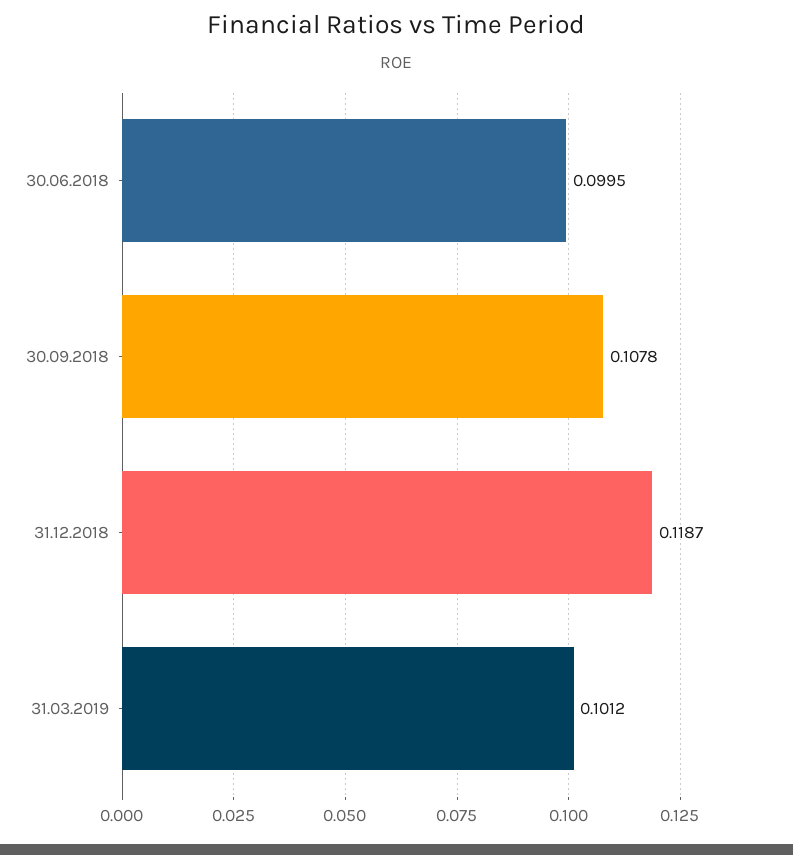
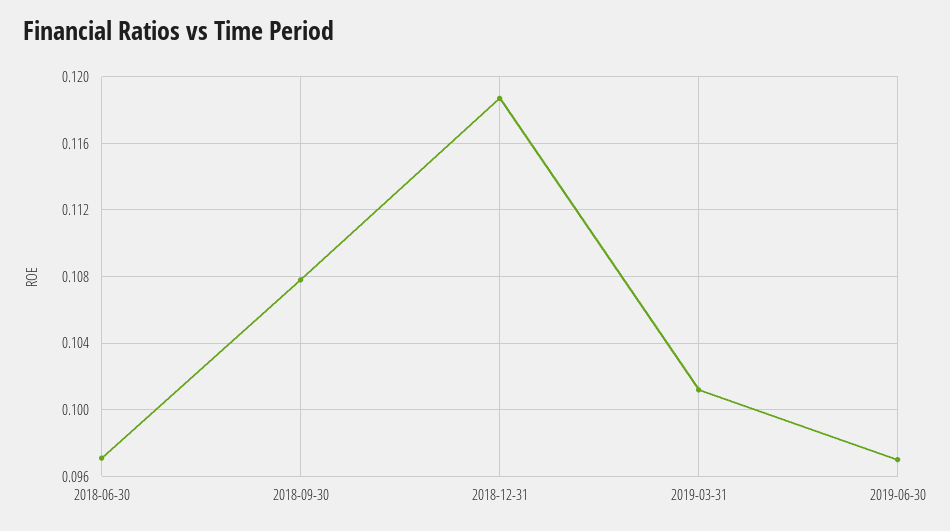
30.06.2018: 0.0995 -> 0.097
2019-06-30: none -> 0.097

